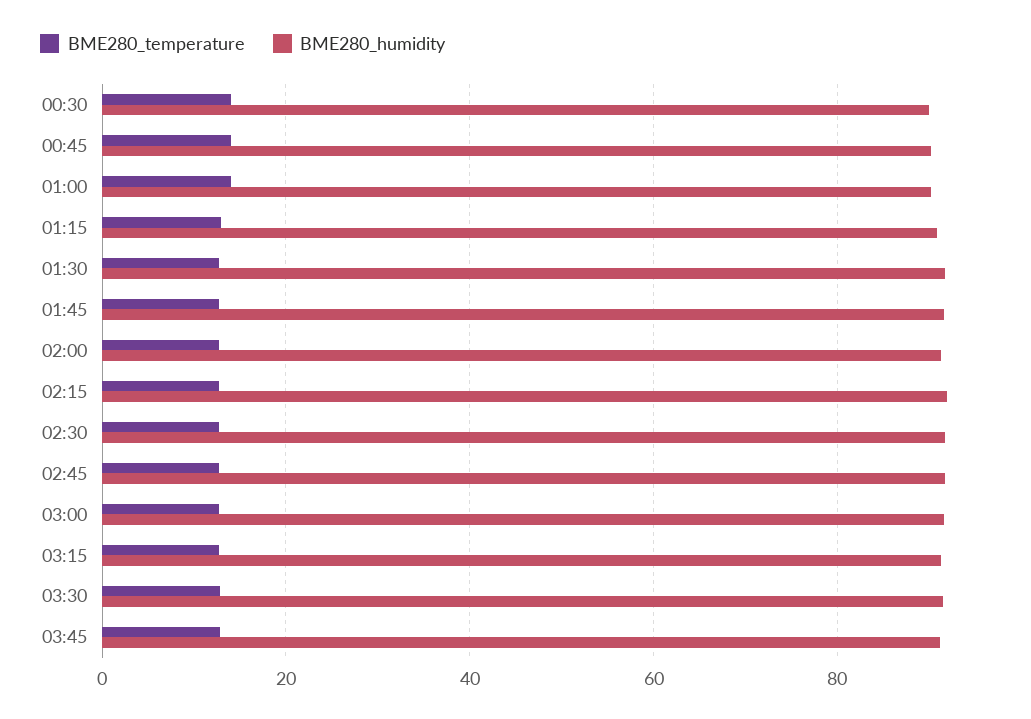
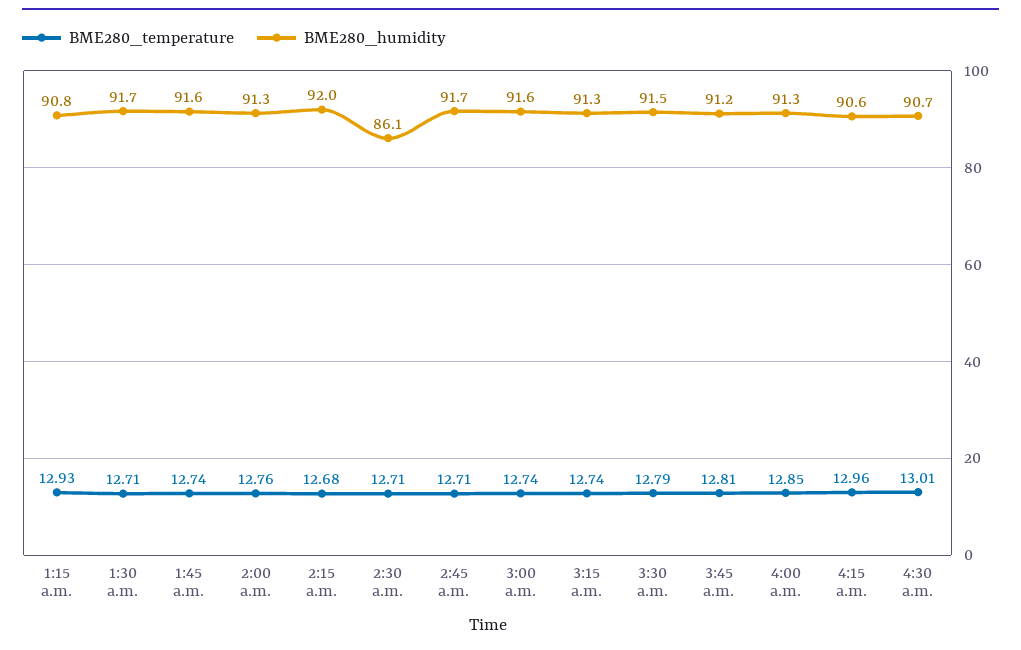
BME280_temperature, 00:30: 14 -> none
BME280_humidity, 00:30: 90 -> none
BME280_temperature, 00:45: 14 -> none
BME280_humidity, 00:45: 90 -> none
BME280_temperature, 01:00: 14 -> none
BME280_humidity, 01:00: 90 -> none
BME280_humidity, 02:30: 92 -> 86.1
BME280_temperature, 4:00 a.m.: none -> 12.85
BME280_humidity, 4:00 a.m.: none -> 91.3
BME280_temperature, 4:15 a.m.: none -> 12.96
BME280_humidity, 4:15 a.m.: none -> 90.6
BME280_temperature, 4:30 a.m.: none -> 13.01
BME280_humidity, 4:30 a.m.: none -> 90.7

